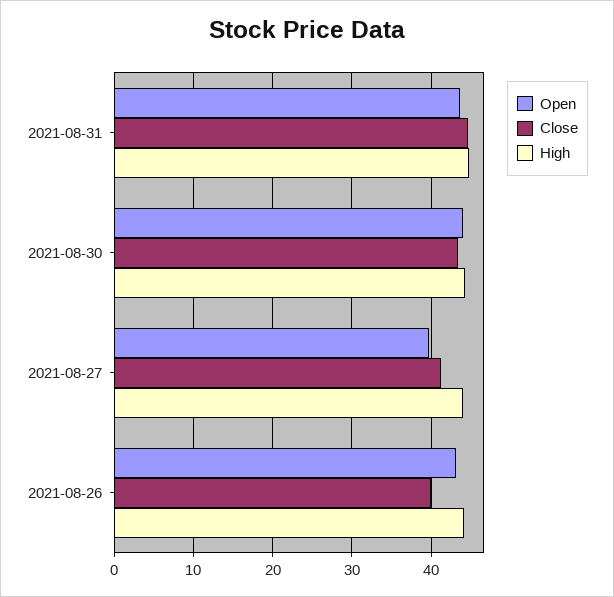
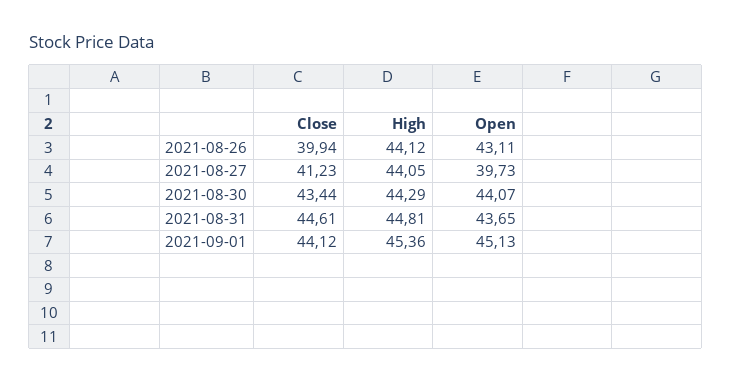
Close, 2021-09-01: none -> 44.12
High, 2021-09-01: none -> 45.36
Open, 2021-09-01: none -> 45.13

